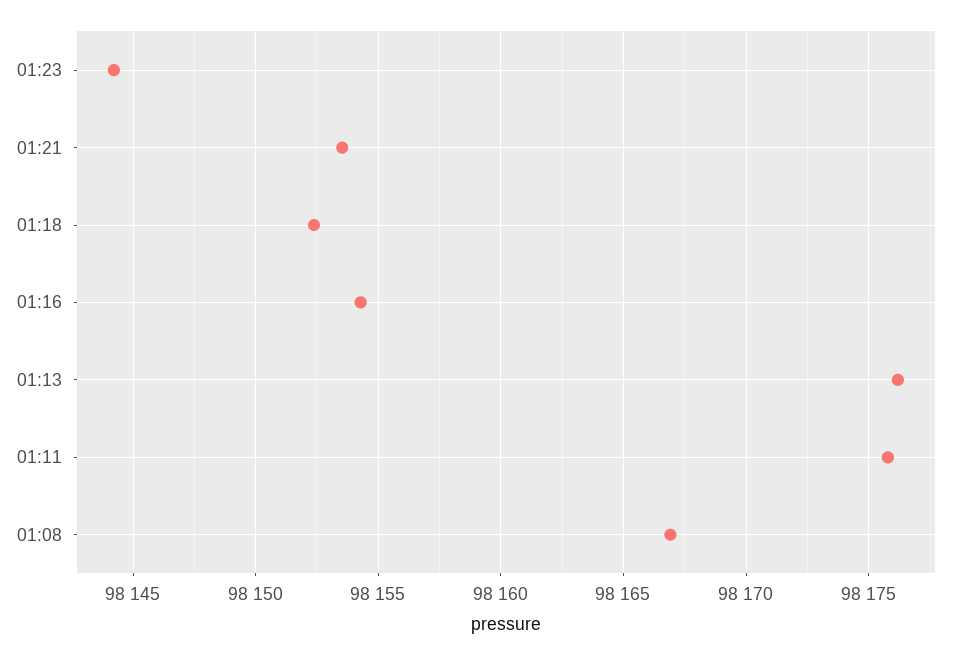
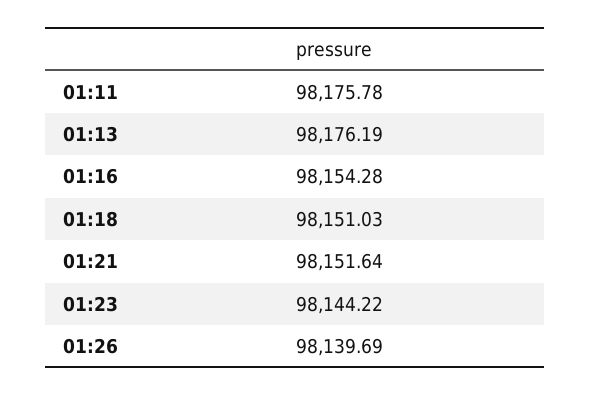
01:21: 98153.5 -> 98151.64
01:18: 98152.5 -> 98151.03
01:08: 98167 -> none
01:26: none -> 98139.69

